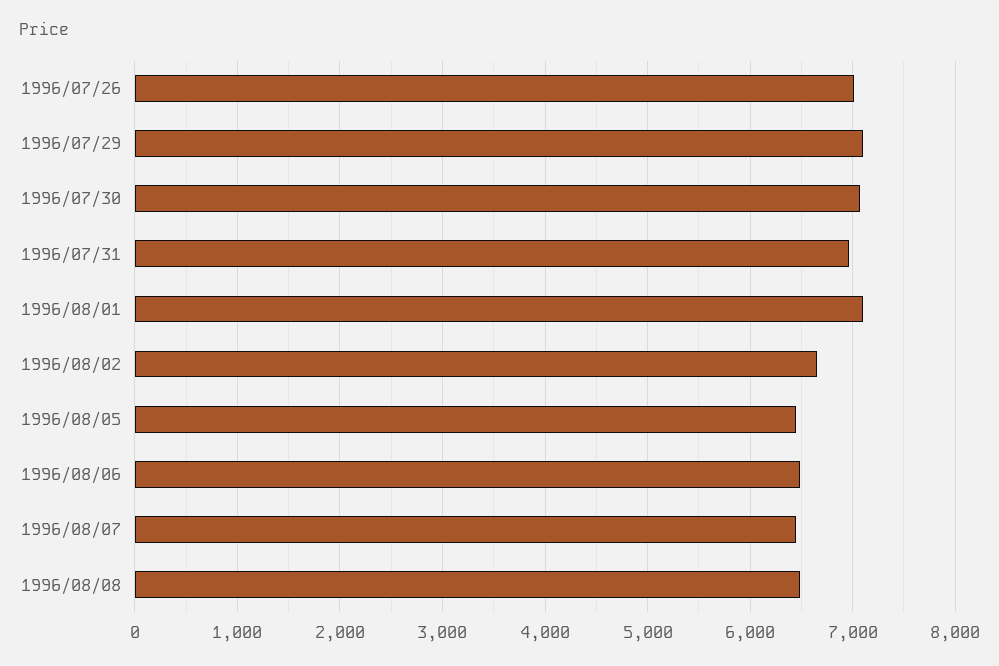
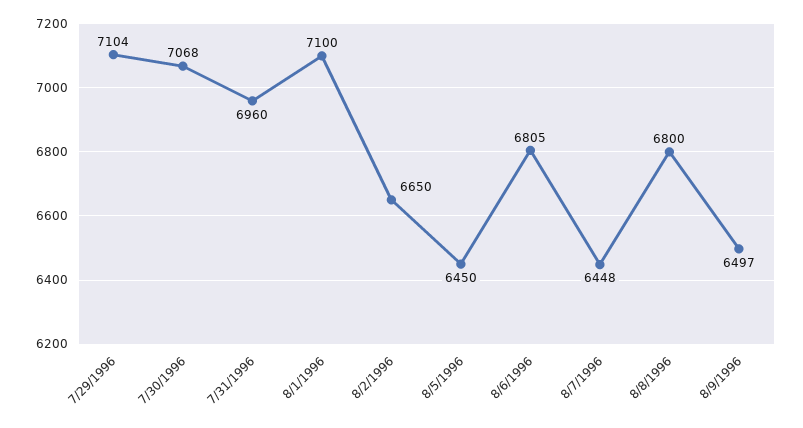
1996/07/26: 7000 -> none
1996/08/06: 6500 -> 6805
1996/08/08: 6500 -> 6800
8/9/1996: none -> 6497

